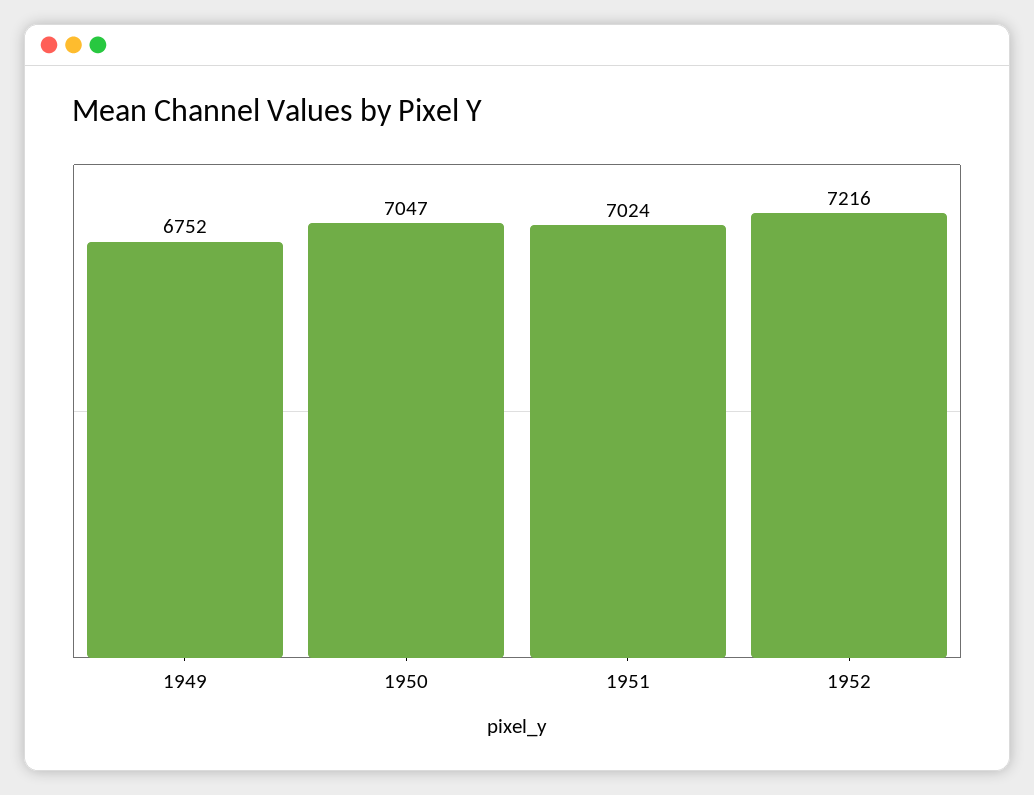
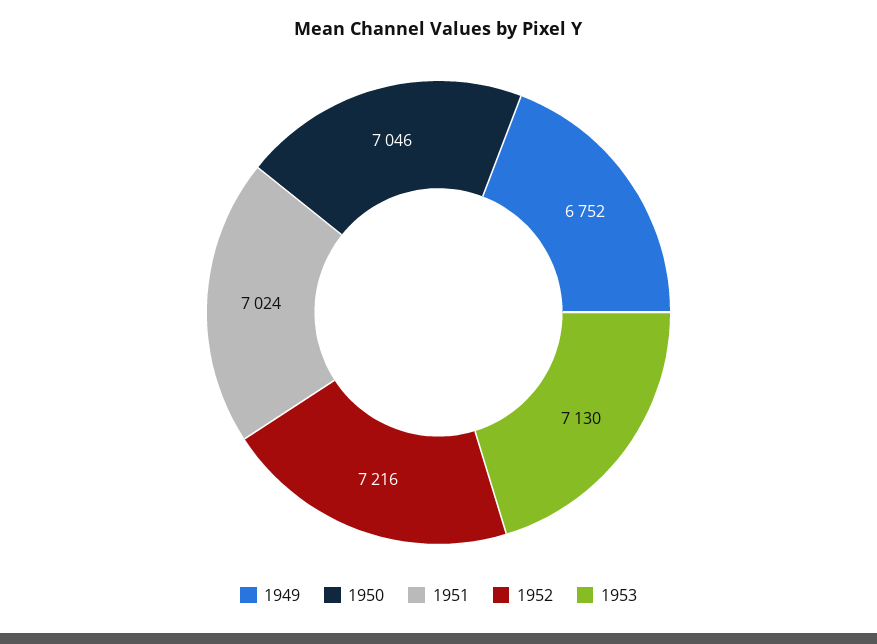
1950: 7047 -> 7046
1953: none -> 7130

